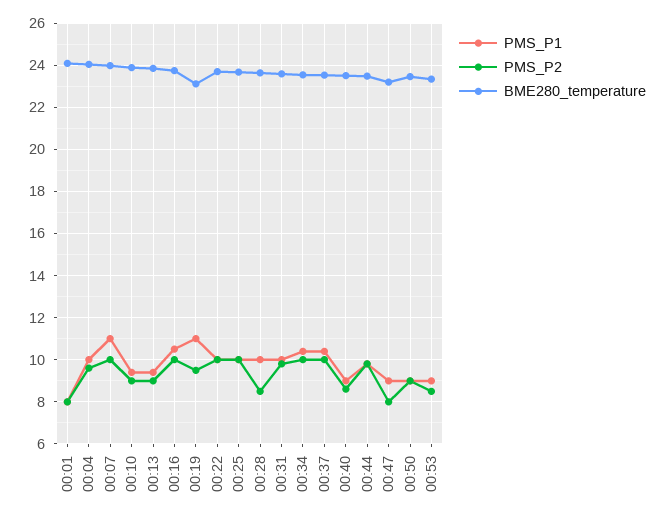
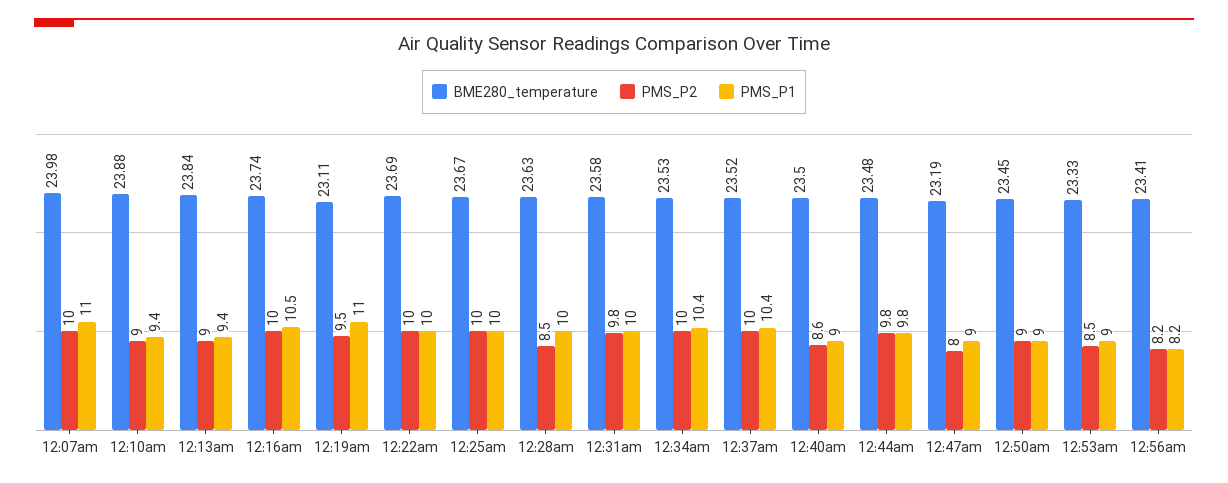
PMS_P1, 00:01: 8 -> none
PMS_P2, 00:01: 8 -> none
BME280_temperature, 00:01: 24 -> none
PMS_P1, 00:04: 10 -> none
PMS_P2, 00:04: 9.5 -> none
BME280_temperature, 00:04: 24 -> none
BME280_temperature, 12:56am: none -> 23.41
PMS_P2, 12:56am: none -> 8.2
PMS_P1, 12:56am: none -> 8.2

